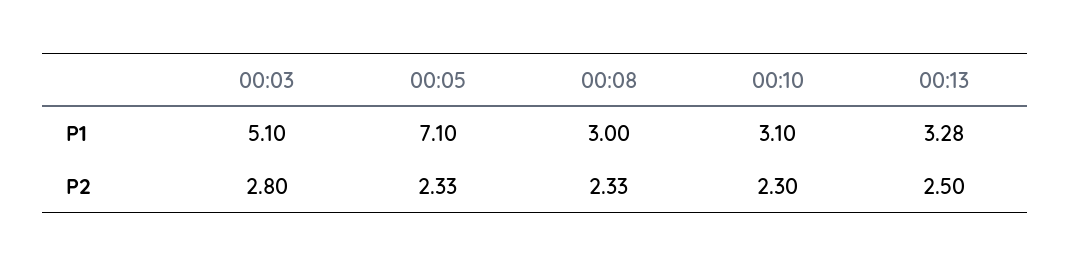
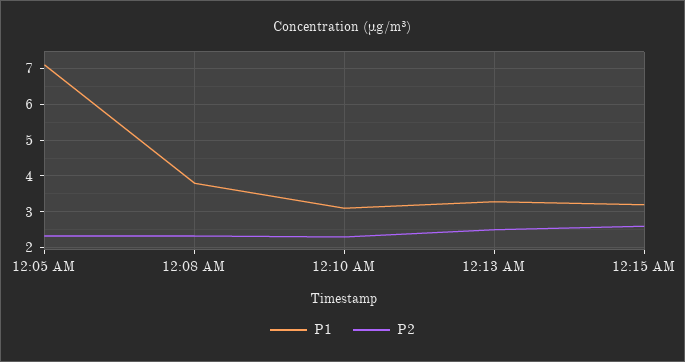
P1, 00:03: 5.1 -> none
P1, 00:08: 3 -> 3.8
P2, 00:03: 2.8 -> none
P1, 12:15 AM: none -> 3.2
P2, 12:15 AM: none -> 2.6

